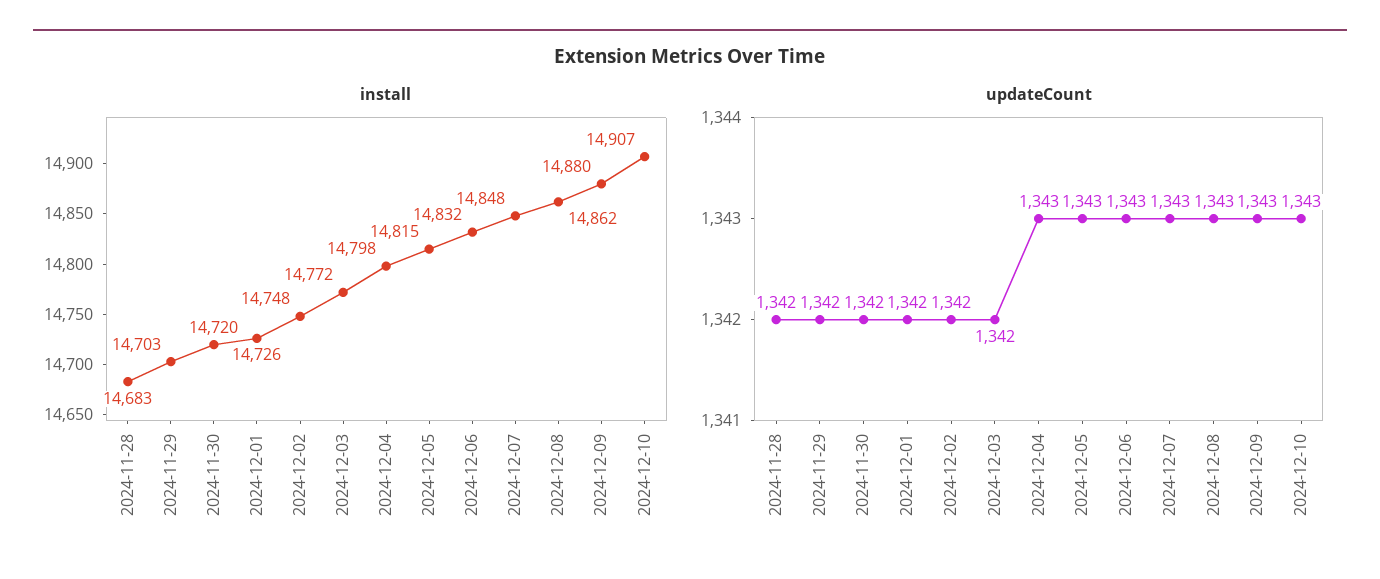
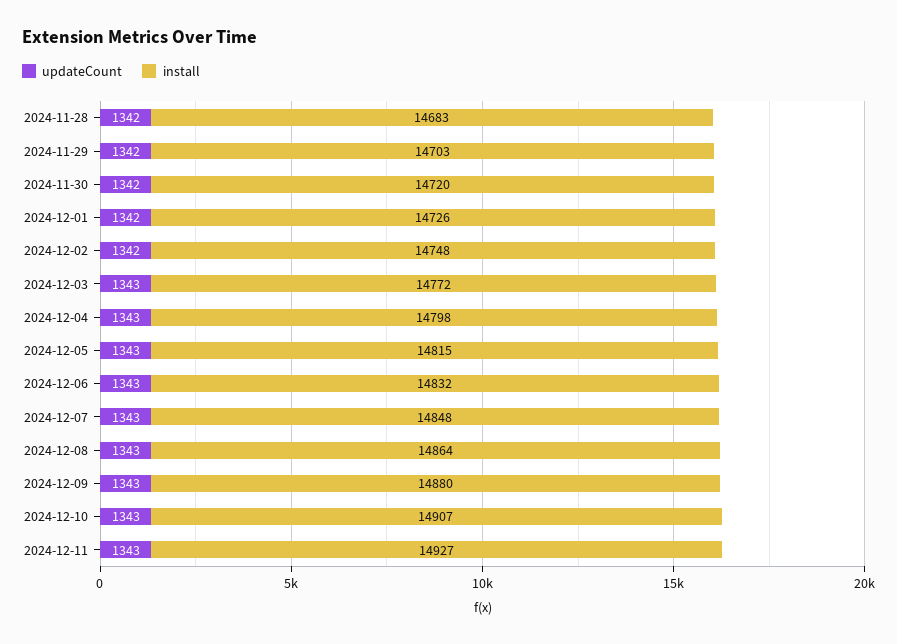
install, 2024-12-08: 14862 -> 14864
updateCount, 2024-12-03: 1342 -> 1343
updateCount, 2024-12-11: none -> 1343
install, 2024-12-11: none -> 14927

